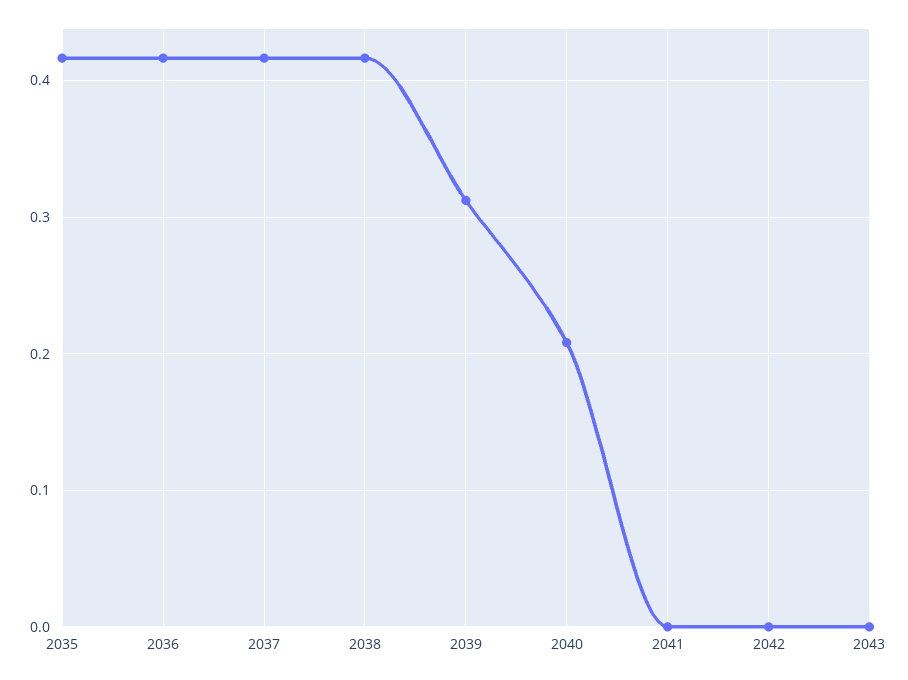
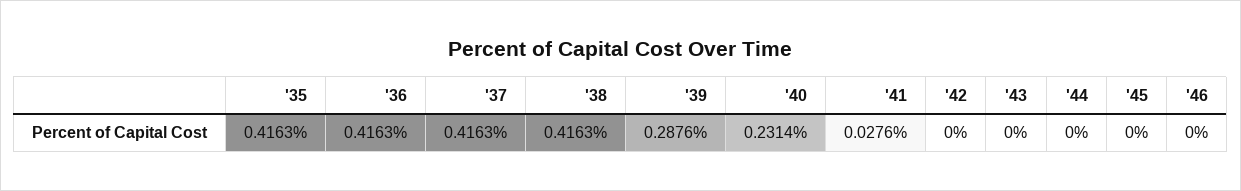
2039: 0.31 -> 0.2876
2040: 0.21 -> 0.2314
2041: 0 -> 0.0276
'44: none -> 0
'45: none -> 0
'46: none -> 0

